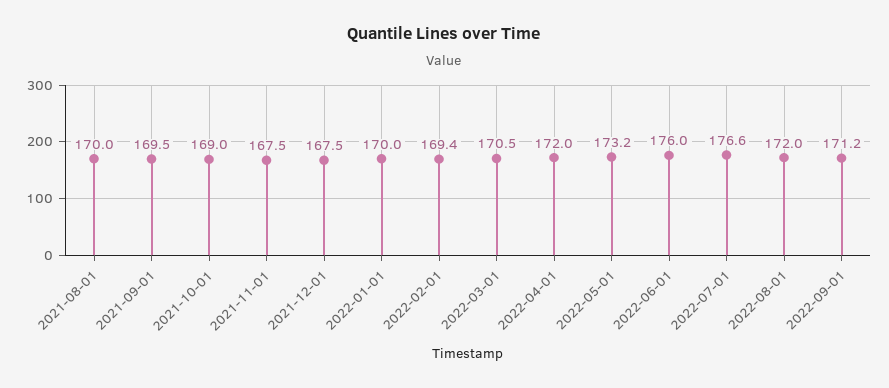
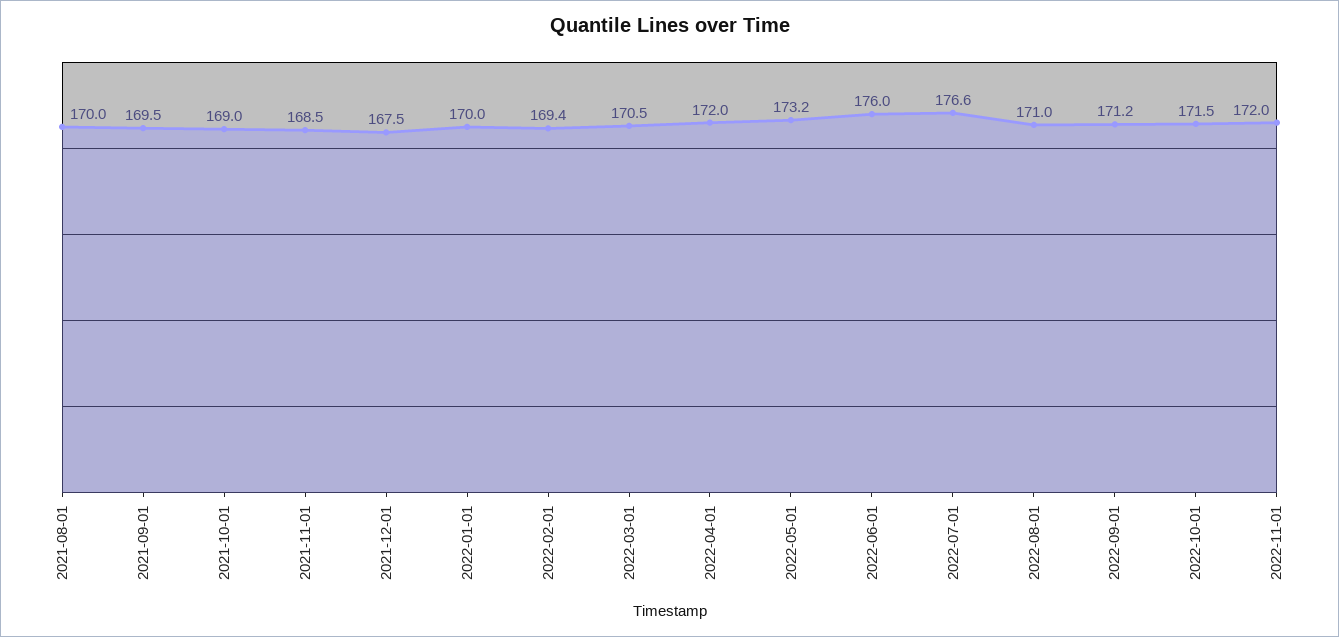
2021-11-01: 167.5 -> 168.5
2022-08-01: 172 -> 171
2022-10-01: none -> 171.5
2022-11-01: none -> 172

